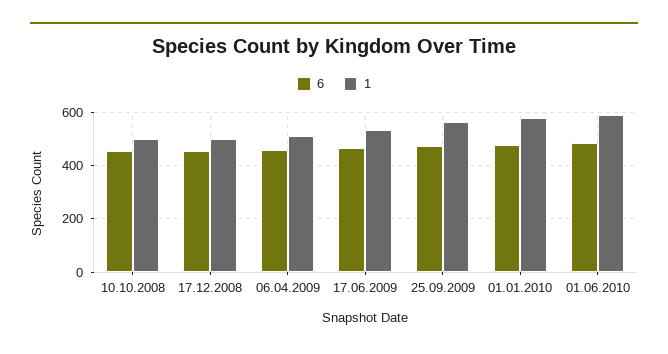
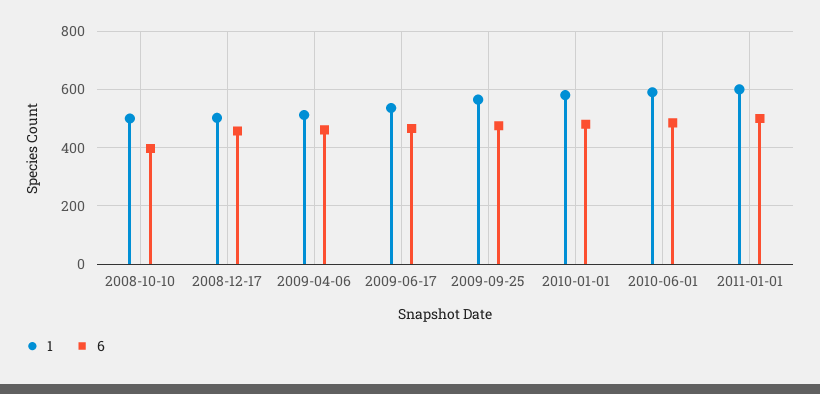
6, 10.10.2008: 450 -> 400
1, 2011-01-01: none -> 600
6, 2011-01-01: none -> 500

